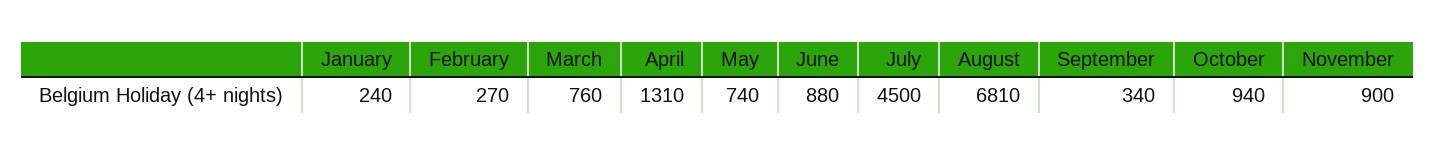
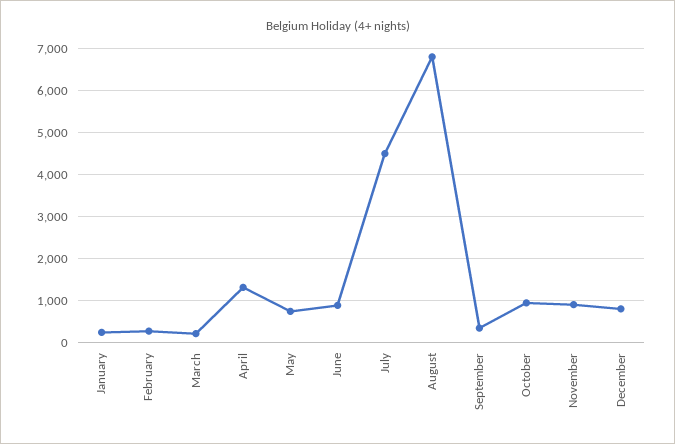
March: 760 -> 200
December: none -> 800

